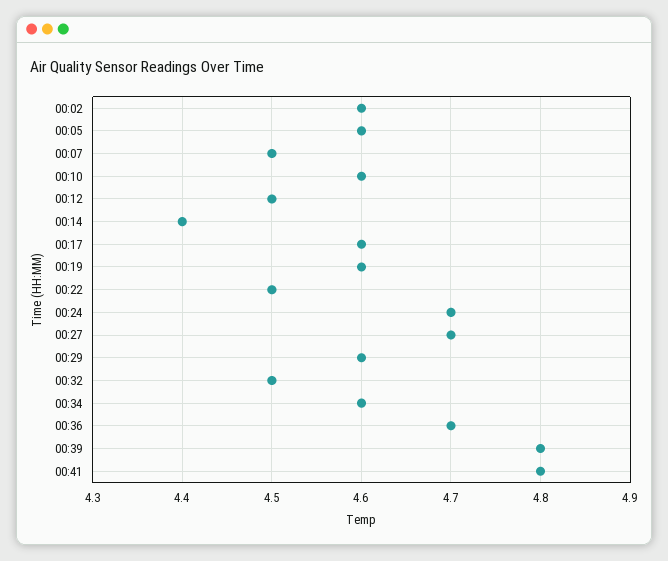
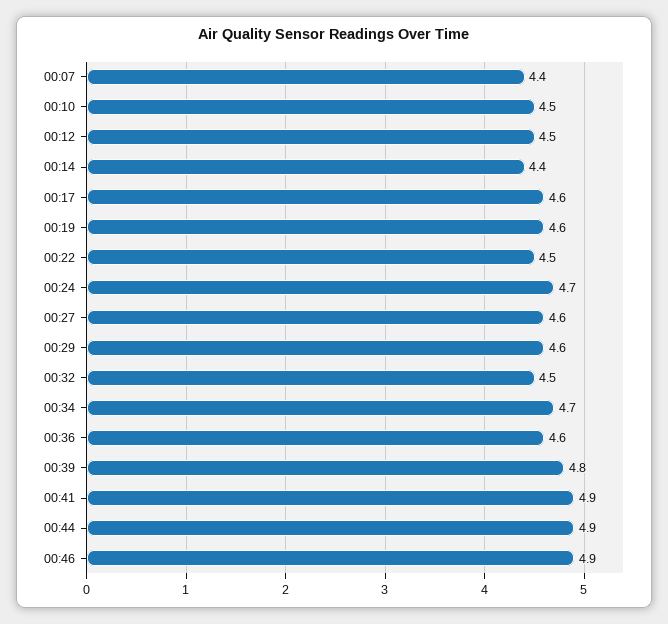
00:02: 4.6 -> none
00:05: 4.6 -> none
00:07: 4.5 -> 4.4
00:10: 4.6 -> 4.5
00:27: 4.7 -> 4.6
00:34: 4.6 -> 4.7
00:36: 4.7 -> 4.6
00:41: 4.8 -> 4.9
00:44: none -> 4.9
00:46: none -> 4.9

